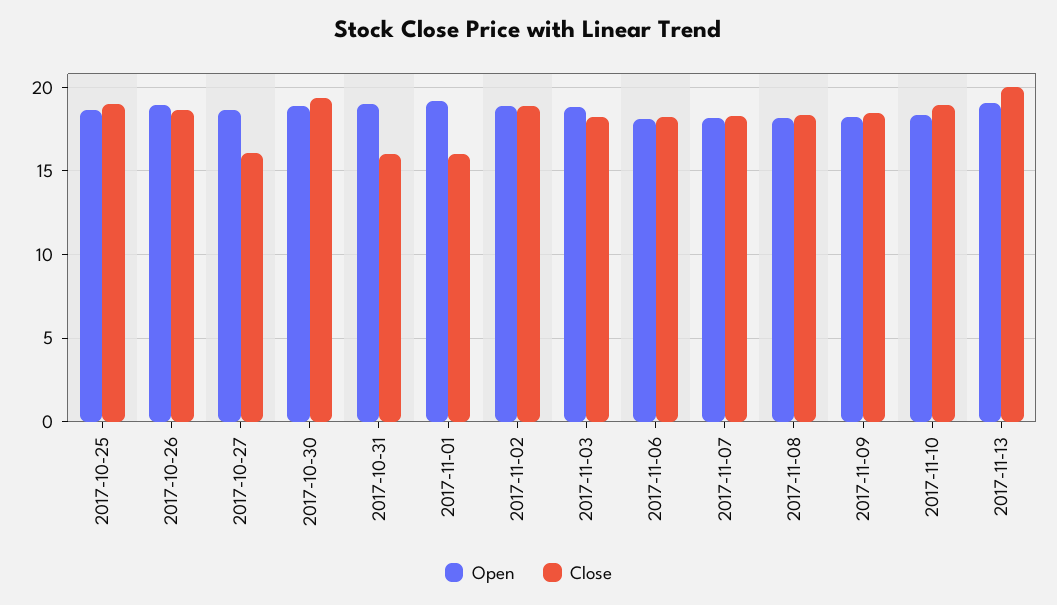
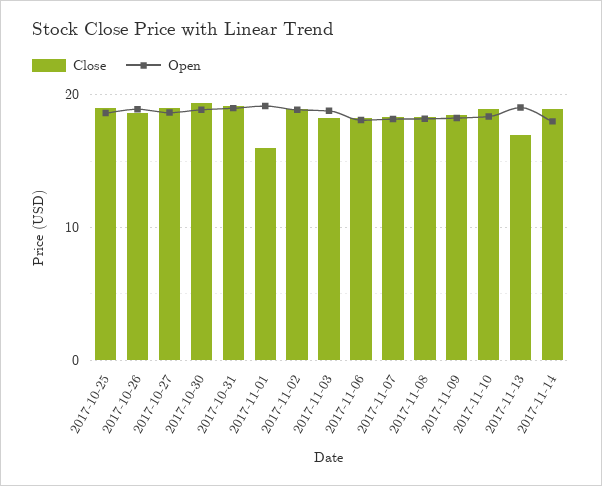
Close, 2017-10-27: 16 -> 19
Close, 2017-10-31: 16 -> 19
Close, 2017-11-13: 20 -> 17
Close, 2017-11-14: none -> 19
Open, 2017-11-14: none -> 18

